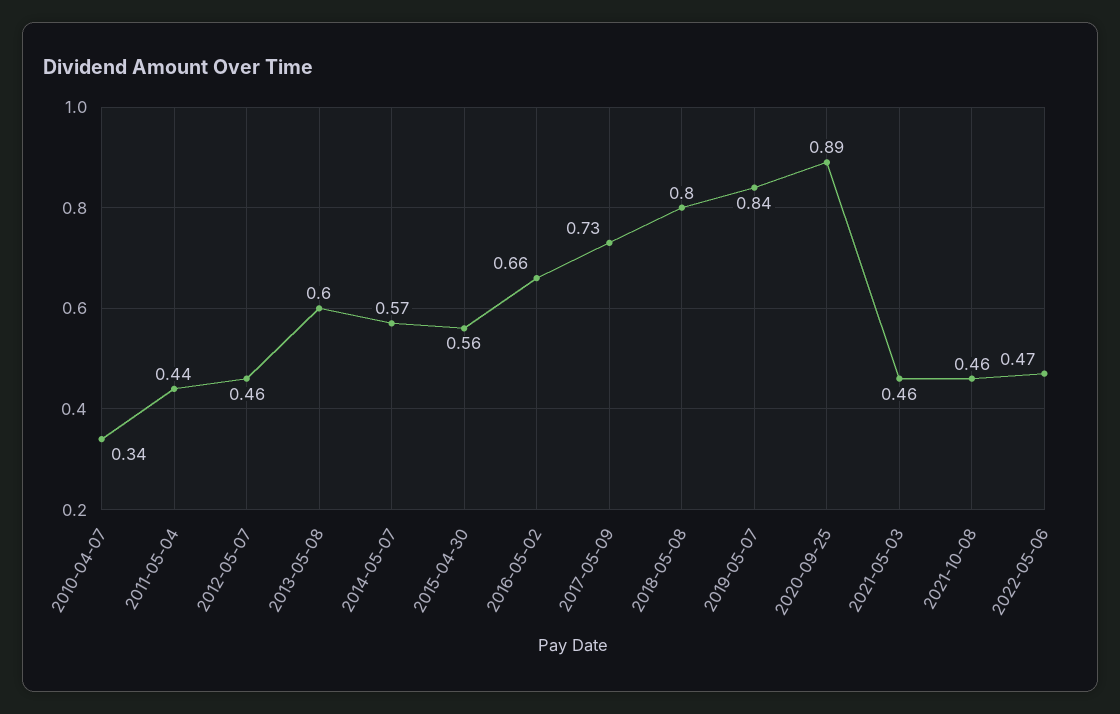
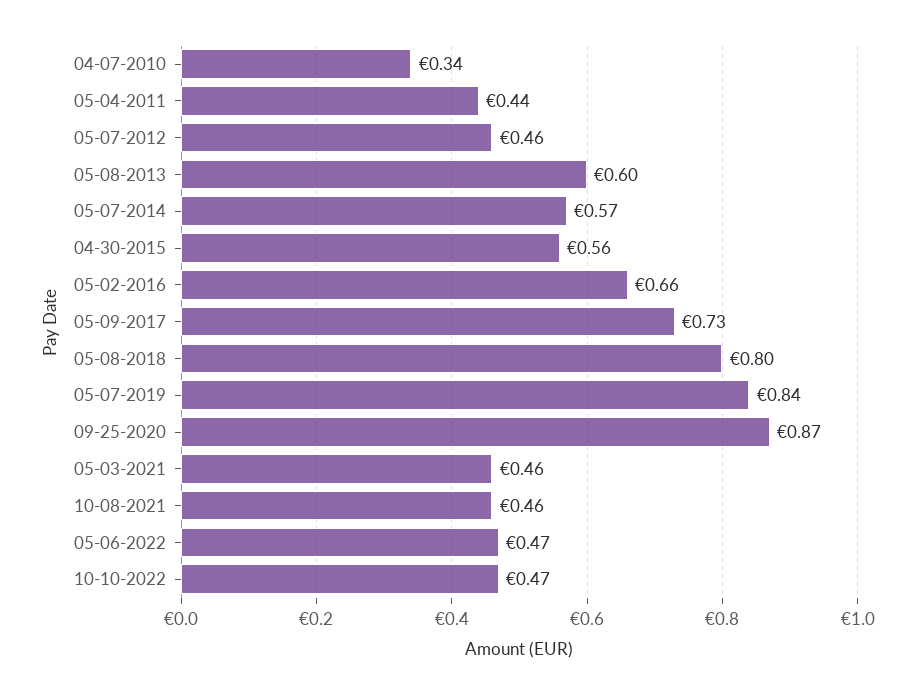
2020-09-25: 0.89 -> 0.87
10-10-2022: none -> 0.47

